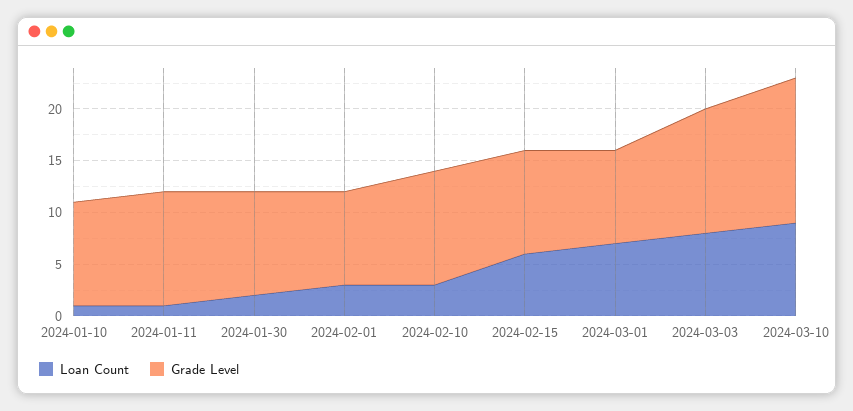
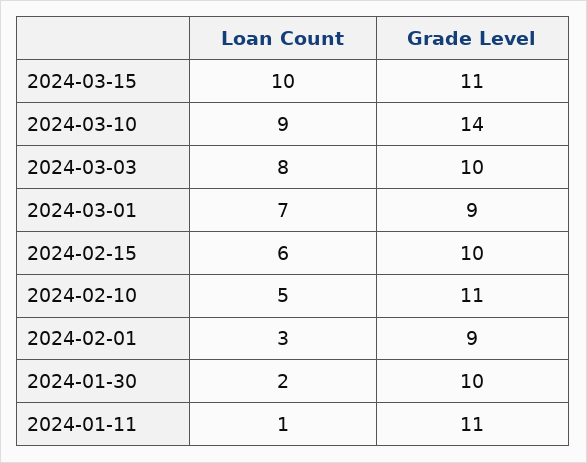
Loan Count, 2024-01-10: 1 -> none
Grade Level, 2024-01-10: 10 -> none
Loan Count, 2024-02-10: 3 -> 5
Grade Level, 2024-03-03: 12 -> 10
Loan Count, 2024-03-15: none -> 10
Grade Level, 2024-03-15: none -> 11

